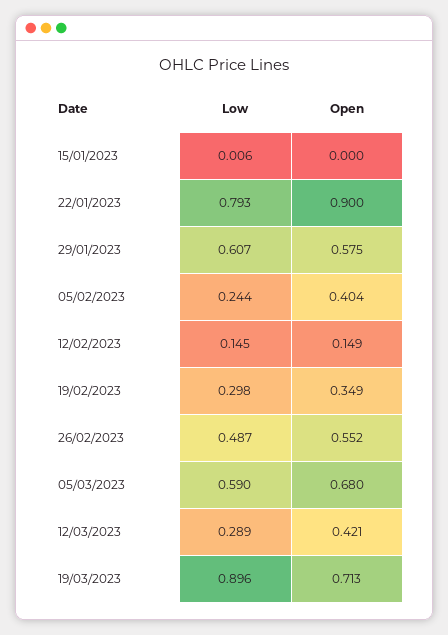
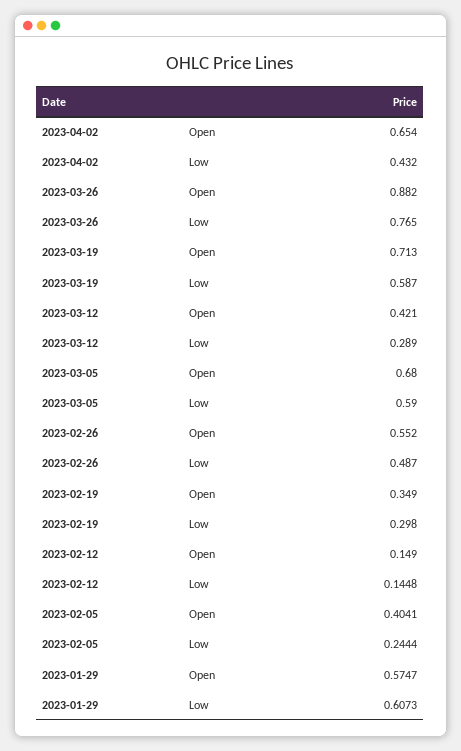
Low, 15/01/2023: 0.006 -> none
Open, 15/01/2023: 0 -> none
Low, 22/01/2023: 0.793 -> none
Open, 22/01/2023: 0.9 -> none
Low, 19/03/2023: 0.896 -> 0.587
Open, 2023-04-02: none -> 0.654
Low, 2023-04-02: none -> 0.432
Open, 2023-03-26: none -> 0.882
Low, 2023-03-26: none -> 0.765

